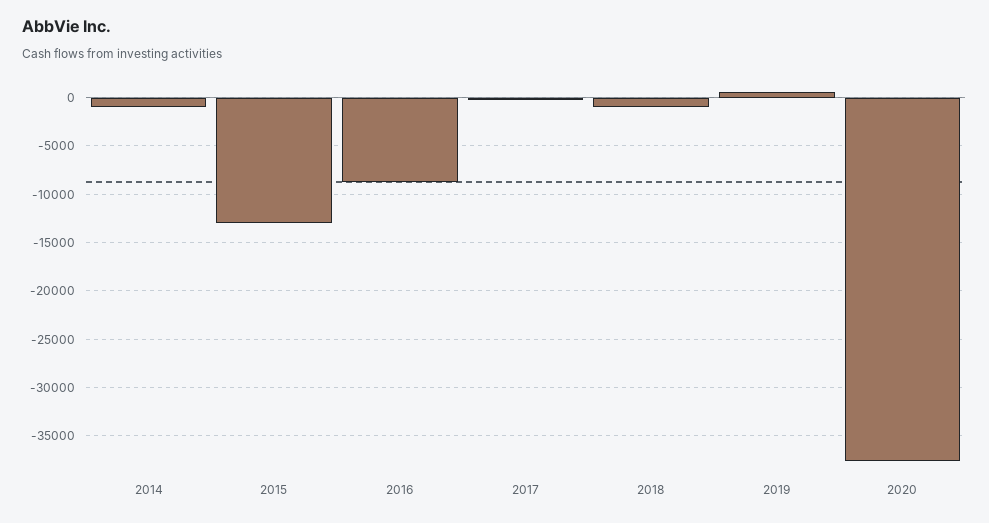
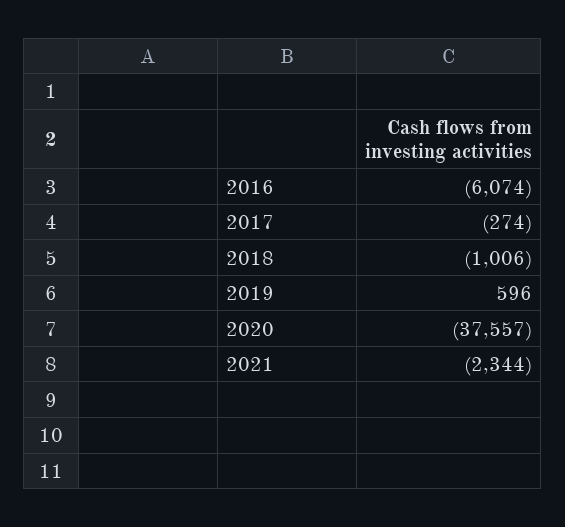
2014: -1000 -> none
2015: -13000 -> none
2016: -9000 -> -6074
2021: none -> -2344

